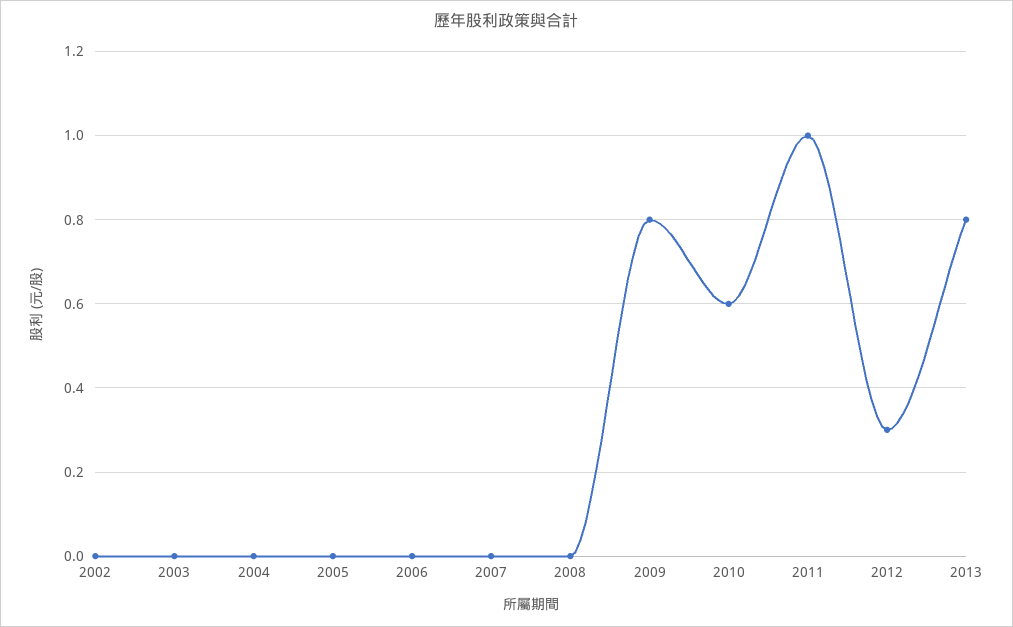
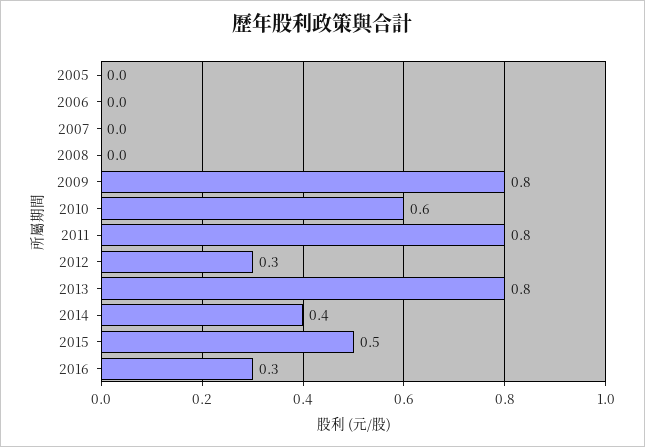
2002: 0 -> none
2003: 0 -> none
2004: 0 -> none
2011: 1 -> 0.8
2014: none -> 0.4
2015: none -> 0.5
2016: none -> 0.3

